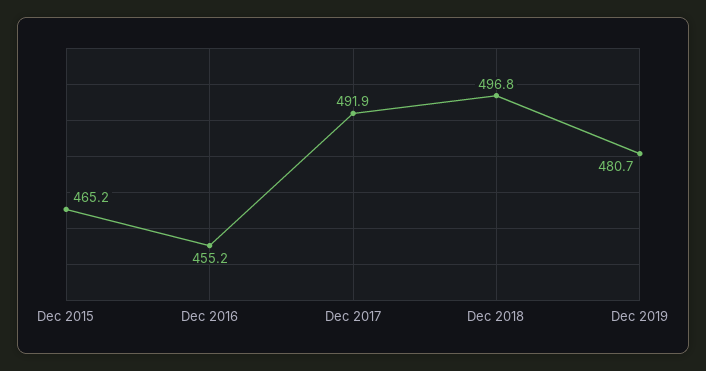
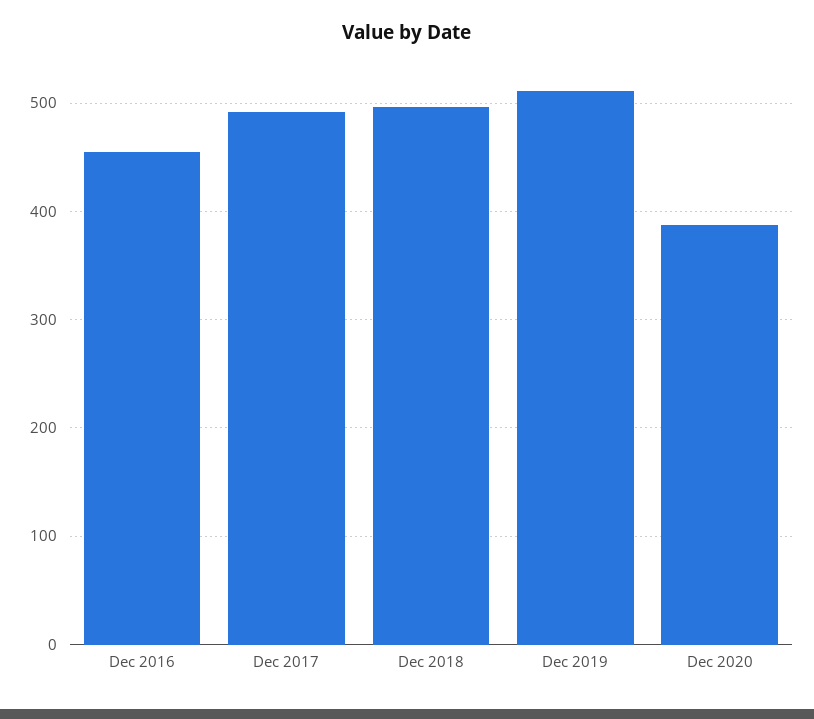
Dec 2015: 465.2 -> none
Dec 2019: 480.7 -> 510
Dec 2020: none -> 390

